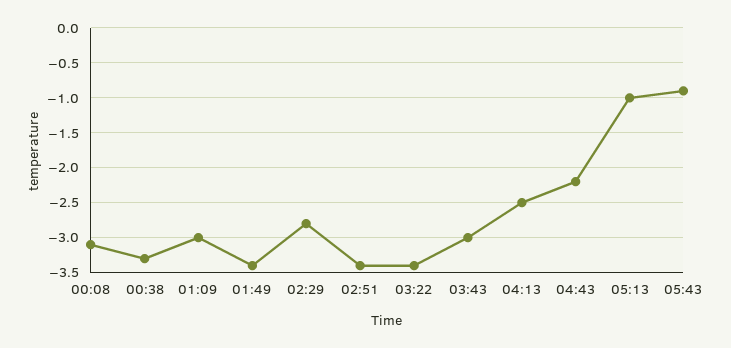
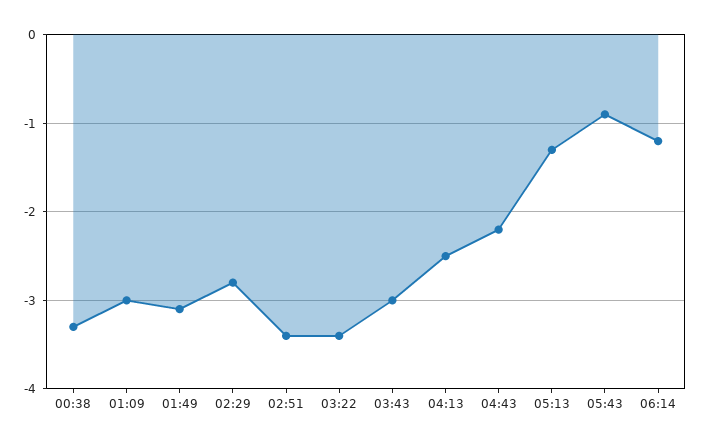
00:08: -3.1 -> none
01:49: -3.4 -> -3.1
05:13: -1 -> -1.3
06:14: none -> -1.2

